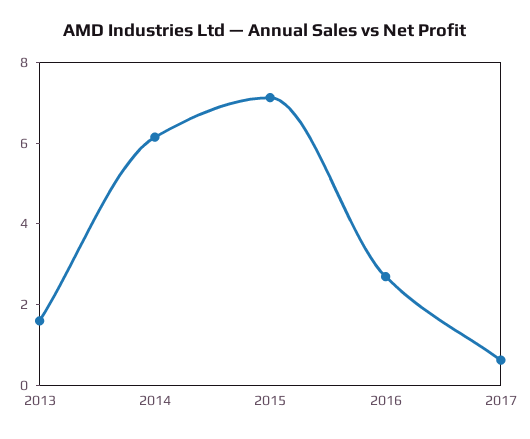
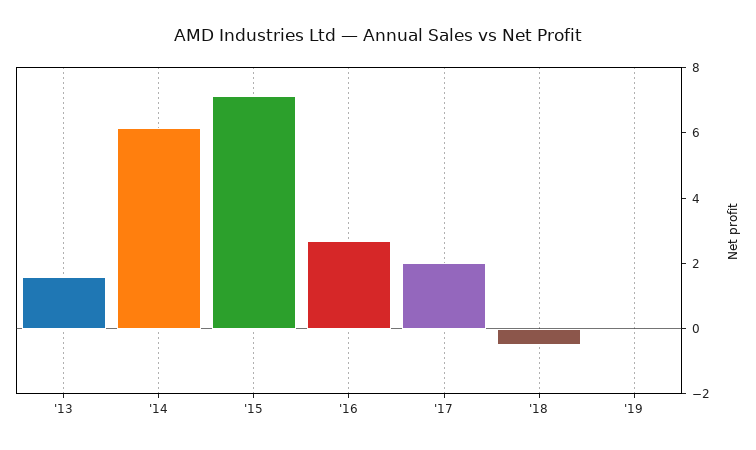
2017: 0.5 -> 2
'18: none -> -0.5
'19: none -> 0

